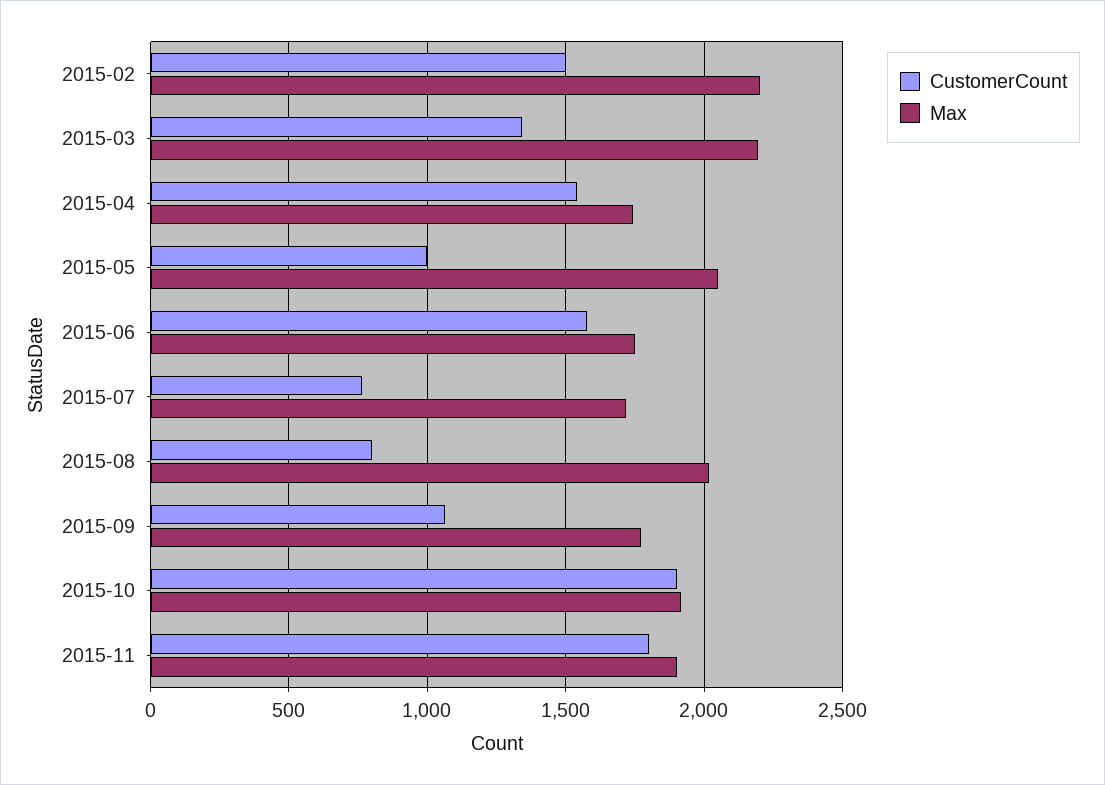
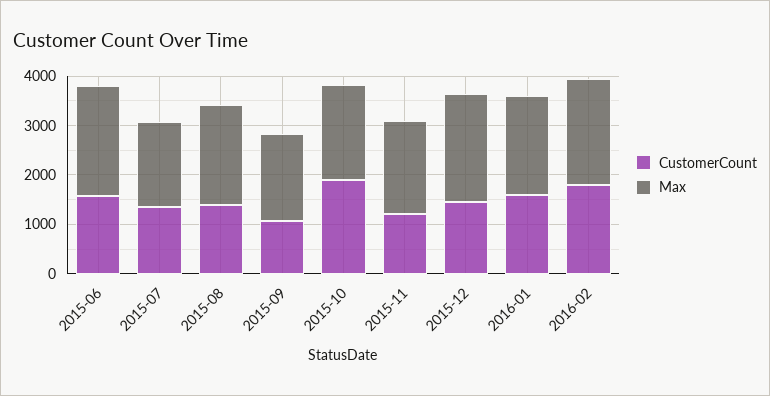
CustomerCount, 2015-02: 1500 -> none
Max, 2015-02: 2200 -> none
CustomerCount, 2015-03: 1350 -> none
Max, 2015-03: 2200 -> none
CustomerCount, 2015-04: 1550 -> none
Max, 2015-04: 1750 -> none
CustomerCount, 2015-05: 1000 -> none
Max, 2015-05: 2050 -> none
Max, 2015-06: 1750 -> 2200
CustomerCount, 2015-07: 750 -> 1400
CustomerCount, 2015-08: 800 -> 1400
CustomerCount, 2015-11: 1800 -> 1200
CustomerCount, 2015-12: none -> 1400
Max, 2015-12: none -> 2200
CustomerCount, 2016-01: none -> 1600
Max, 2016-01: none -> 2000
CustomerCount, 2016-02: none -> 1800
Max, 2016-02: none -> 2200

